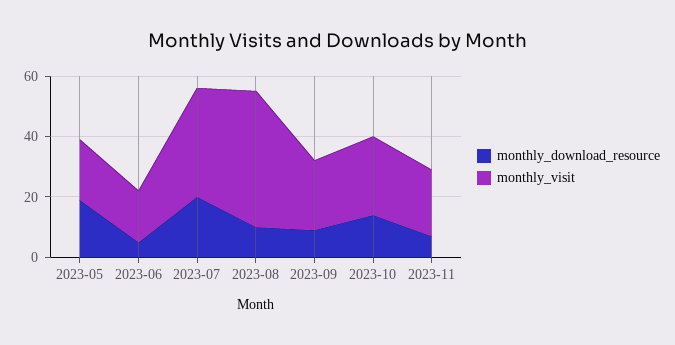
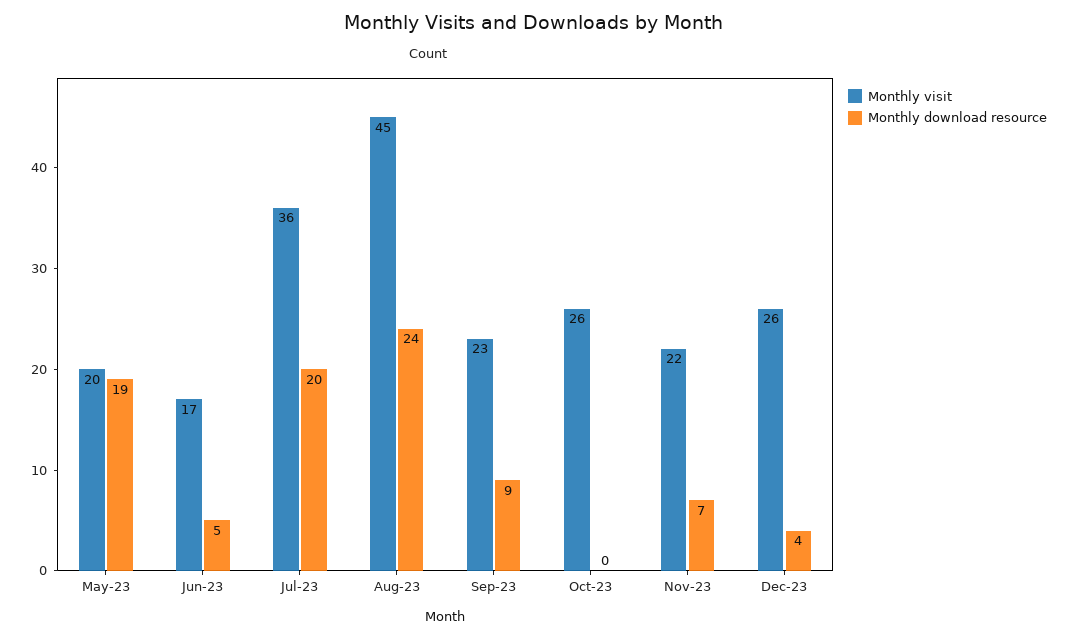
monthly_download_resource, 2023-08: 10 -> 24
monthly_download_resource, 2023-10: 15 -> 0
monthly_visit, Dec-23: none -> 26
monthly_download_resource, Dec-23: none -> 4

